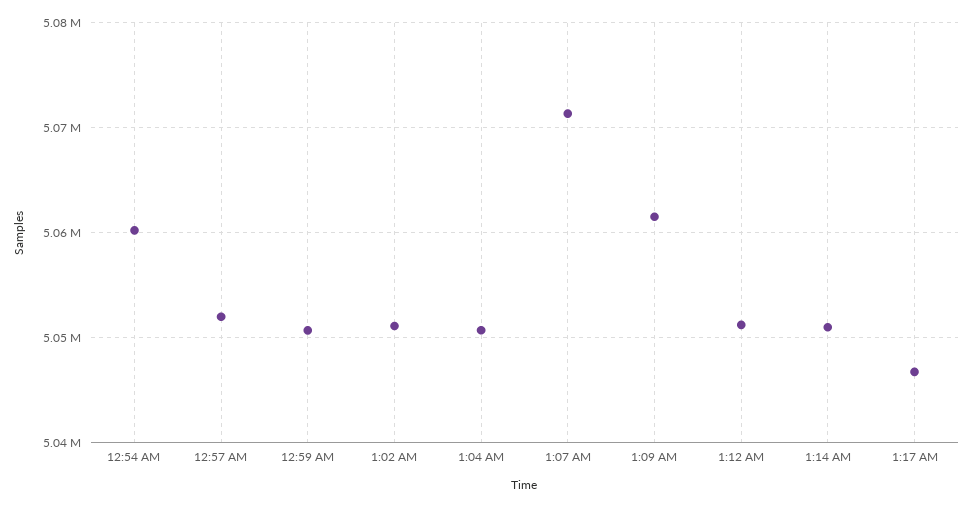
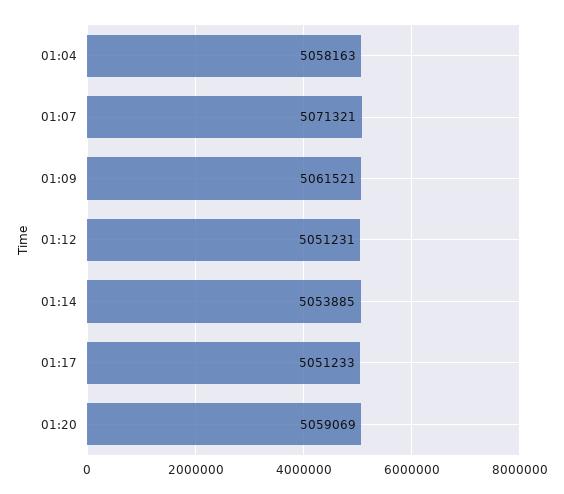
12:54 AM: 5060000 -> none
12:57 AM: 5052000 -> none
12:59 AM: 5051000 -> none
1:02 AM: 5051000 -> none
1:04 AM: 5051000 -> 5058163
1:14 AM: 5051000 -> 5053885
1:17 AM: 5047000 -> 5051233
01:20: none -> 5059069

